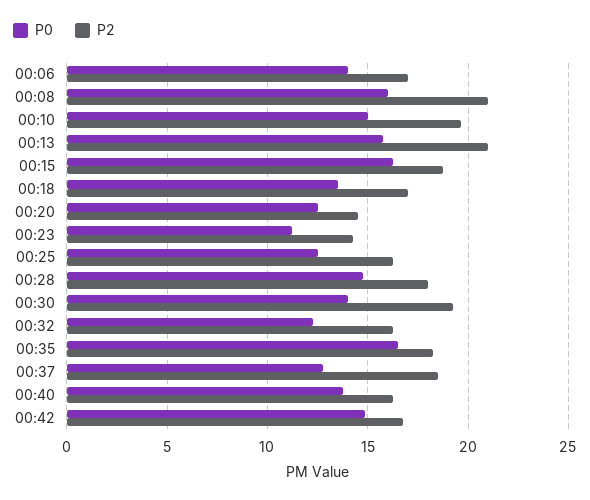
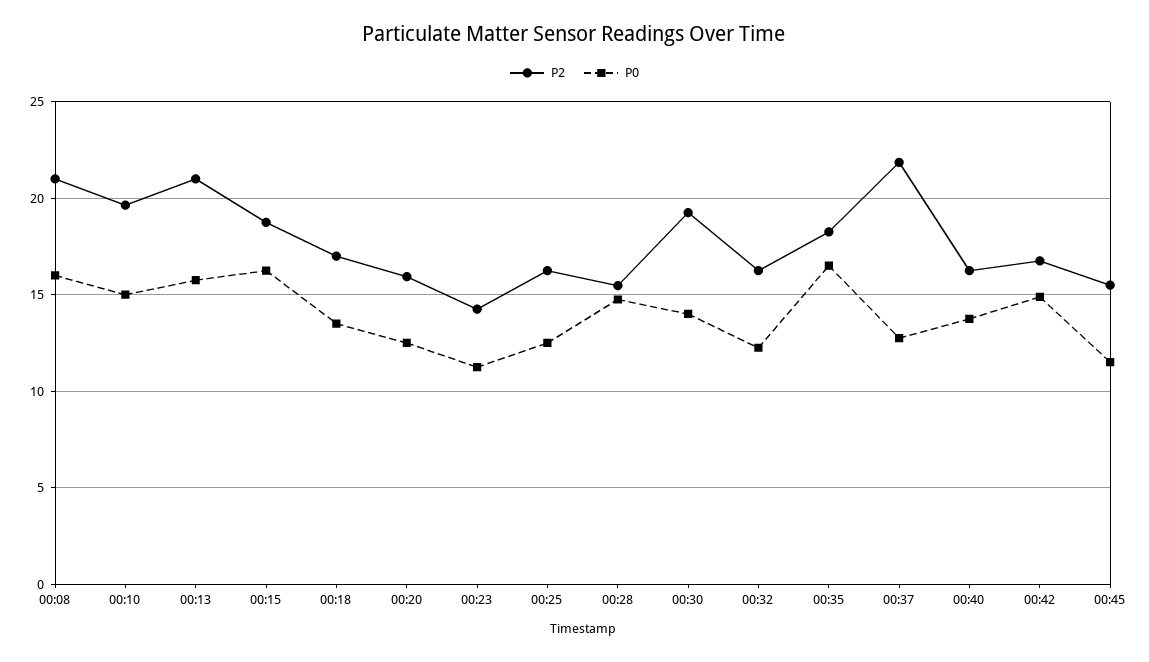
P0, 00:06: 14 -> none
P2, 00:06: 17 -> none
P2, 00:20: 14.5 -> 16
P2, 00:28: 18 -> 15.5
P2, 00:37: 18.5 -> 22
P2, 00:45: none -> 15.5
P0, 00:45: none -> 11.5

